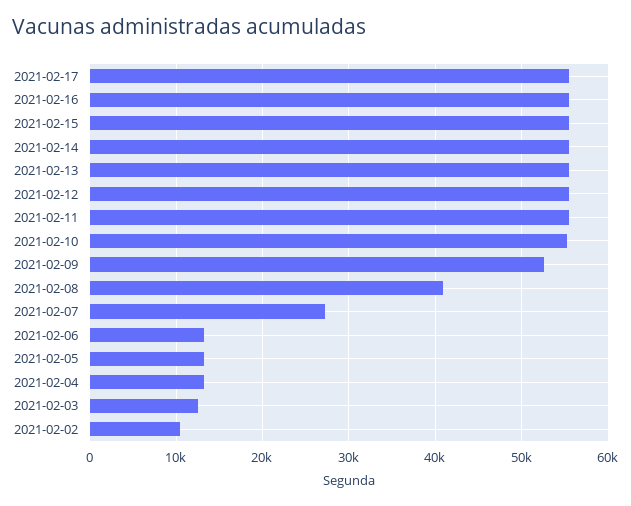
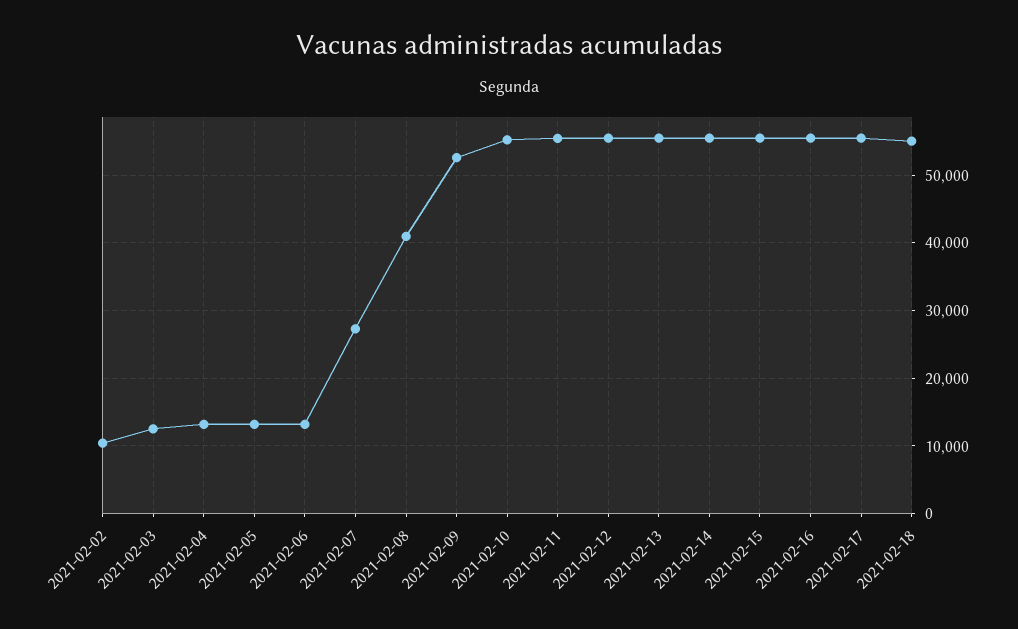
2021-02-18: none -> 55000

